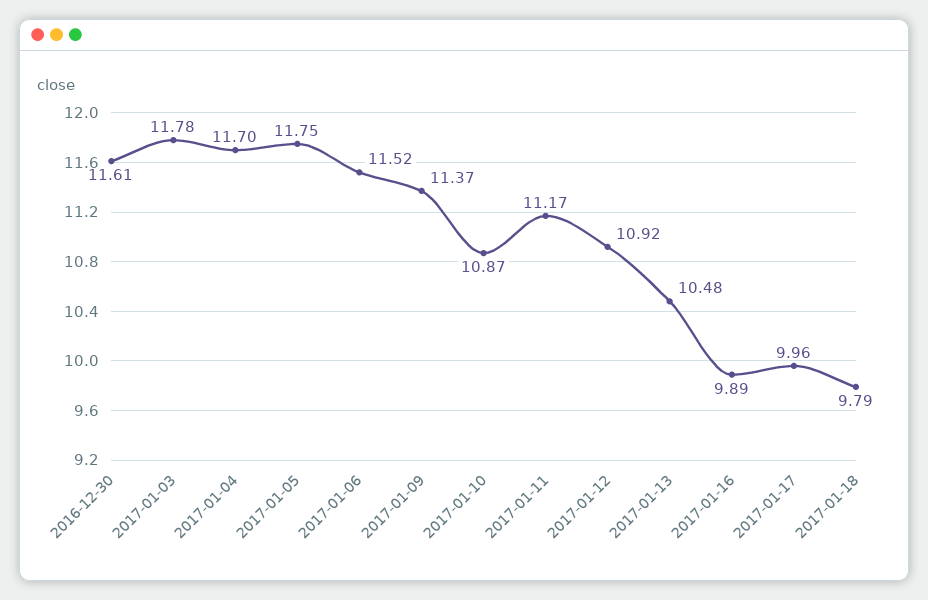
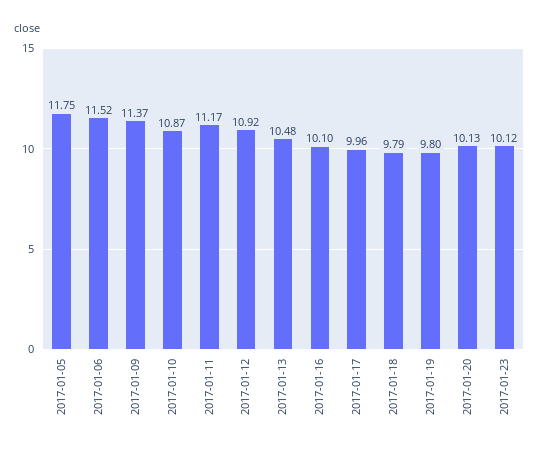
2016-12-30: 11.61 -> none
2017-01-03: 11.78 -> none
2017-01-04: 11.7 -> none
2017-01-16: 9.89 -> 10.1
2017-01-19: none -> 9.8
2017-01-20: none -> 10.13
2017-01-23: none -> 10.12

